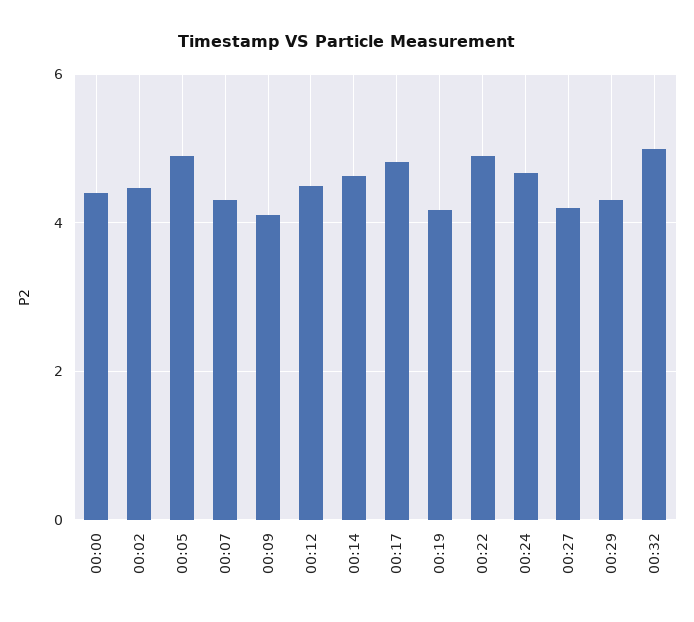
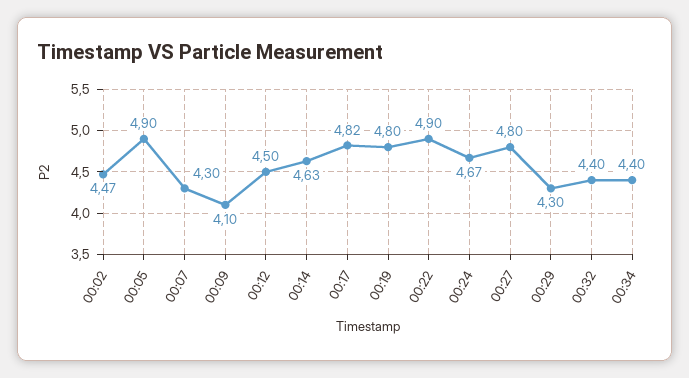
00:00: 4.4 -> none
00:19: 4.2 -> 4.8
00:27: 4.2 -> 4.8
00:32: 5 -> 4.4
00:34: none -> 4.4

